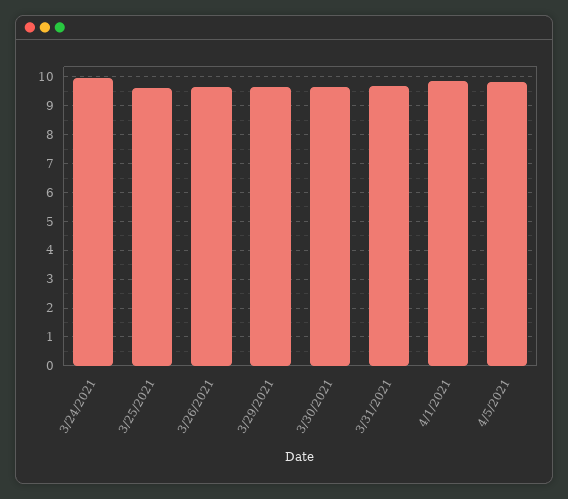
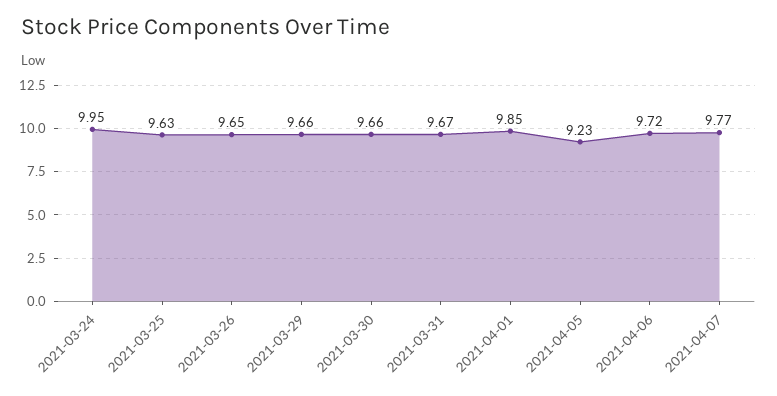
4/5/2021: 9.75 -> 9.23
2021-04-06: none -> 9.72
2021-04-07: none -> 9.77

